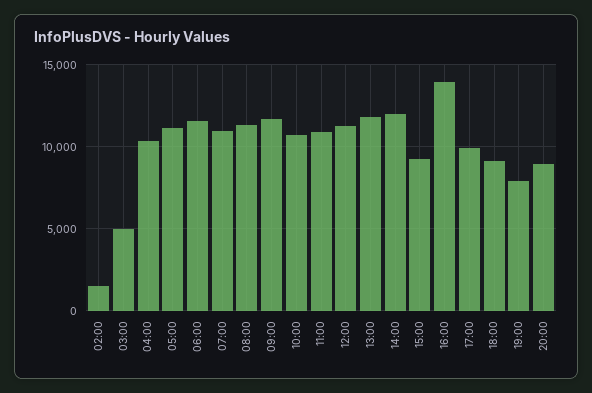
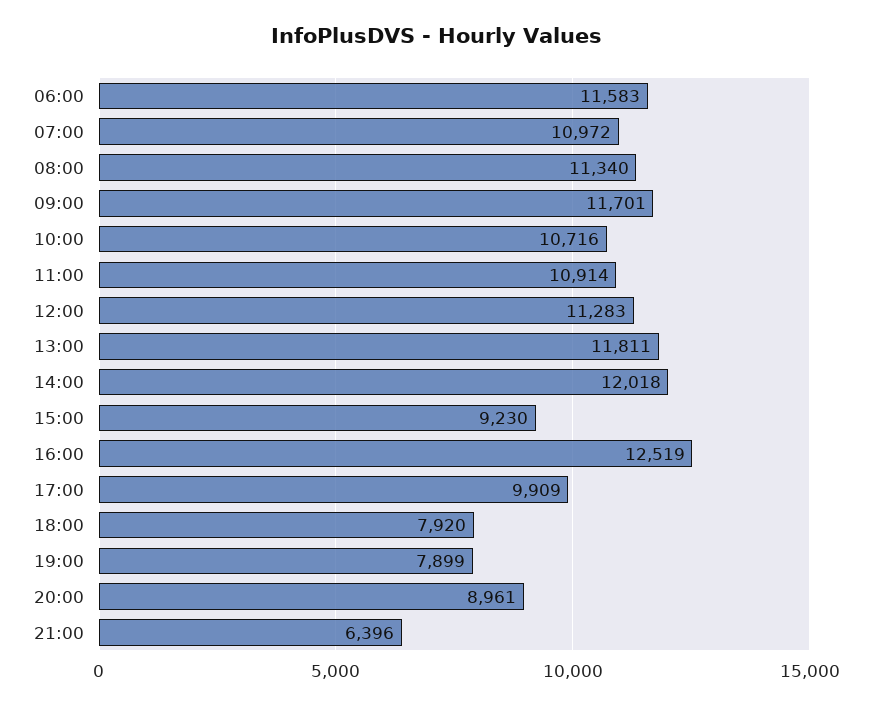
02:00: 1500 -> none
03:00: 5000 -> none
04:00: 10500 -> none
05:00: 11000 -> none
16:00: 14000 -> 12519
18:00: 9000 -> 7920
21:00: none -> 6396

